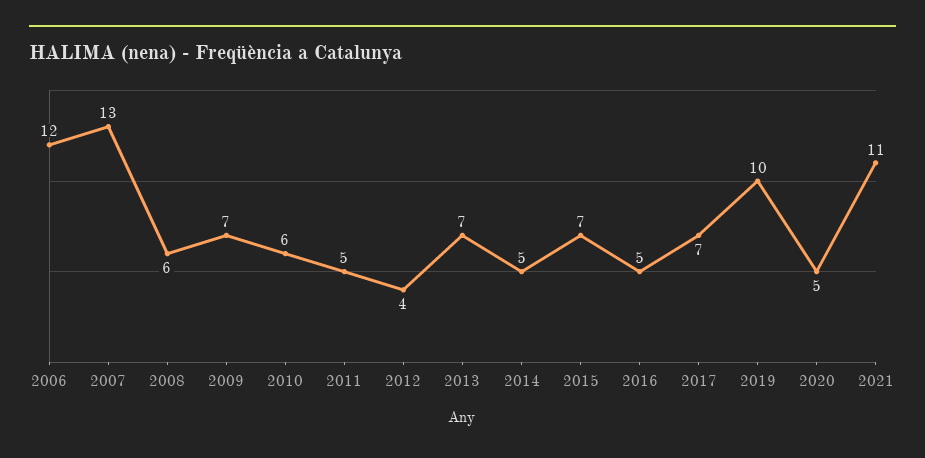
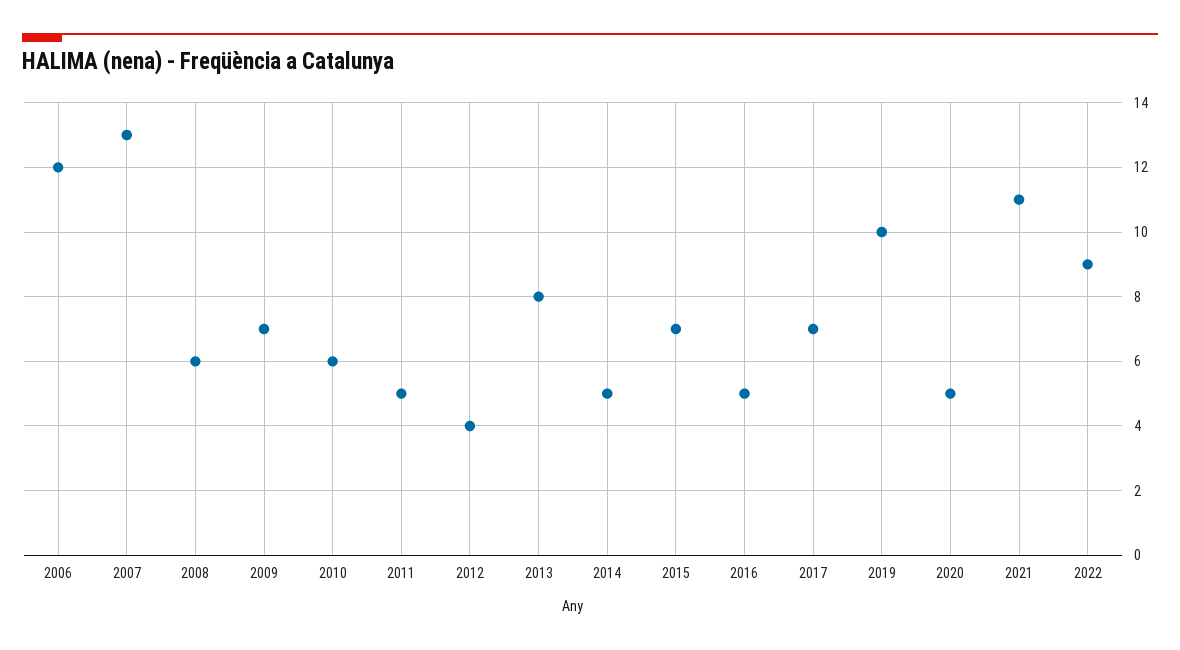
2013: 7 -> 8
2022: none -> 9

